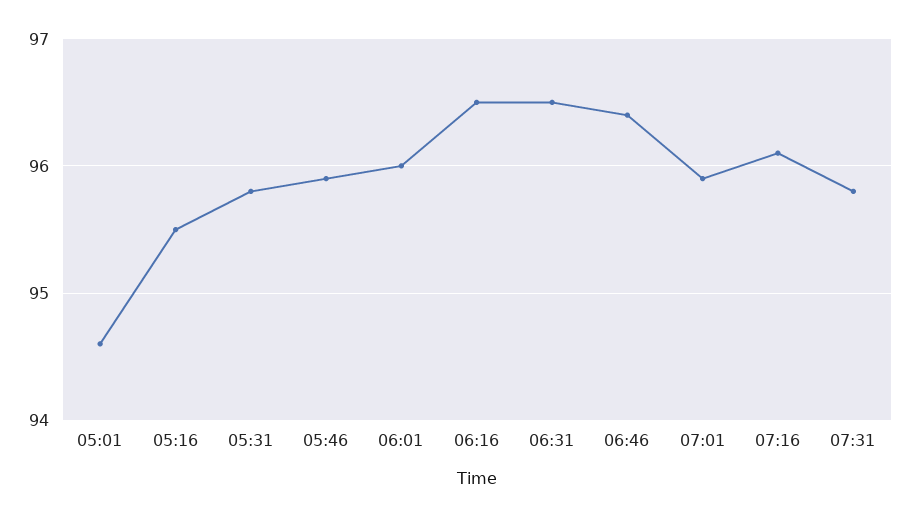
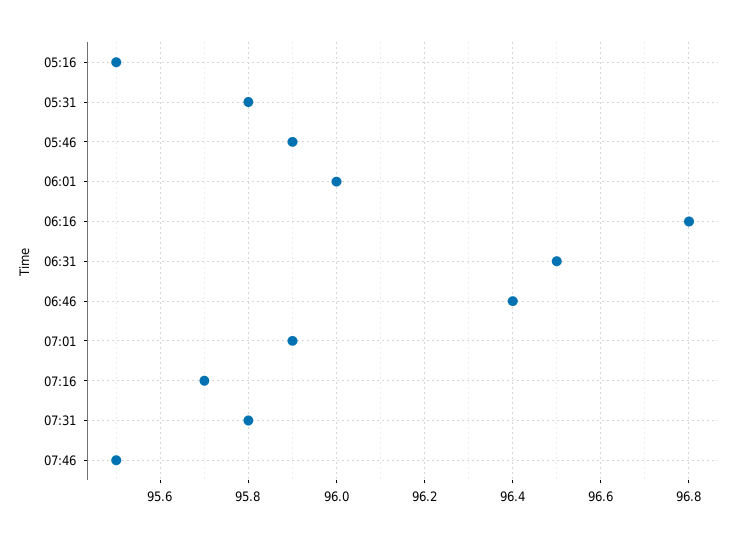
05:01: 94.6 -> none
06:16: 96.5 -> 96.8
07:16: 96.1 -> 95.7
07:46: none -> 95.5

